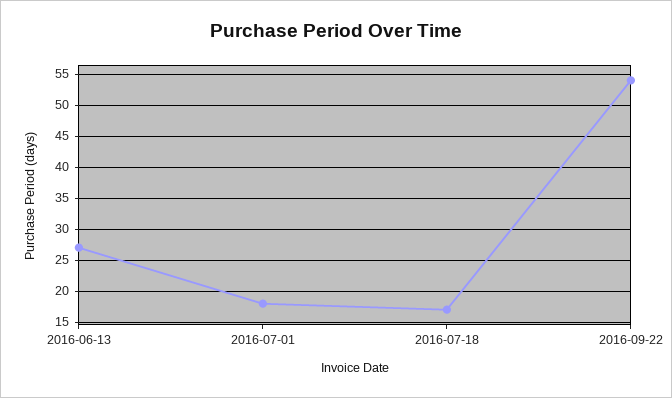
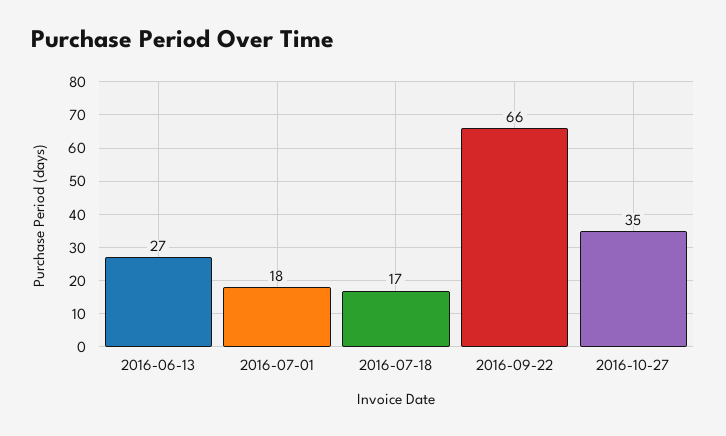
2016-09-22: 54 -> 66
2016-10-27: none -> 35

